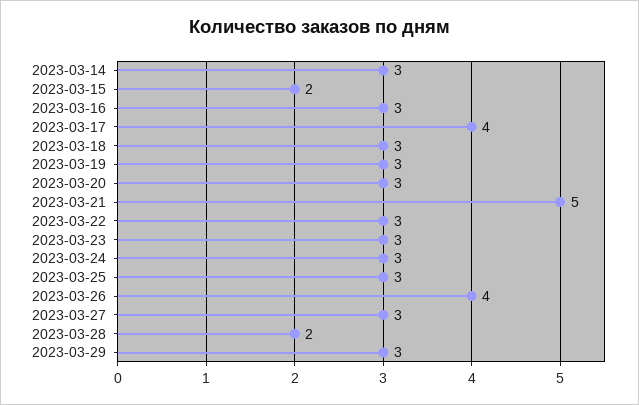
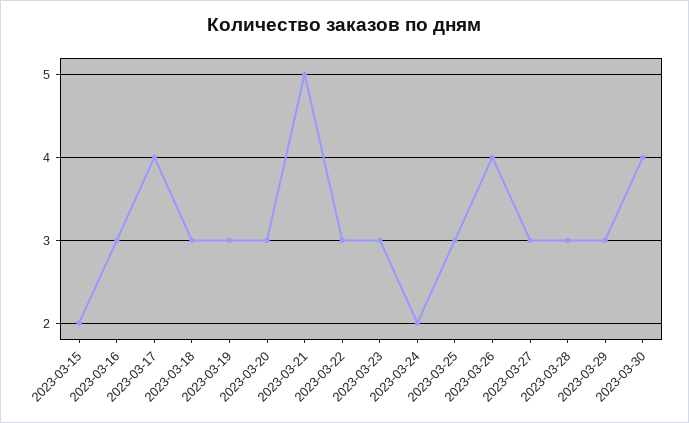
2023-03-14: 3 -> none
2023-03-24: 3 -> 2
2023-03-28: 2 -> 3
2023-03-30: none -> 4

